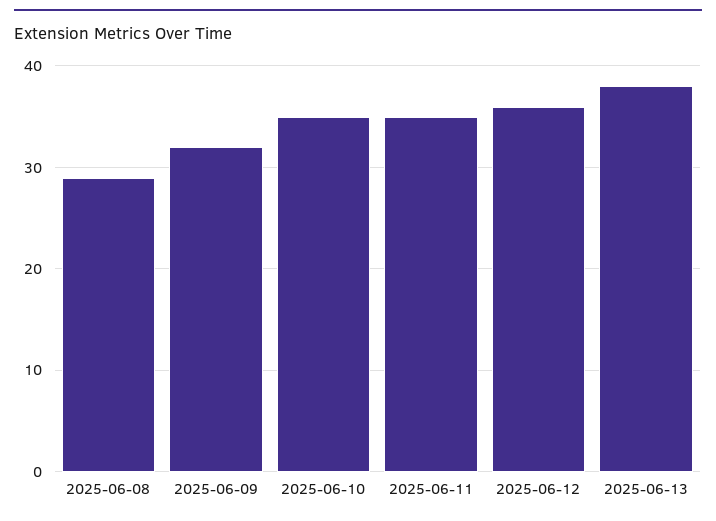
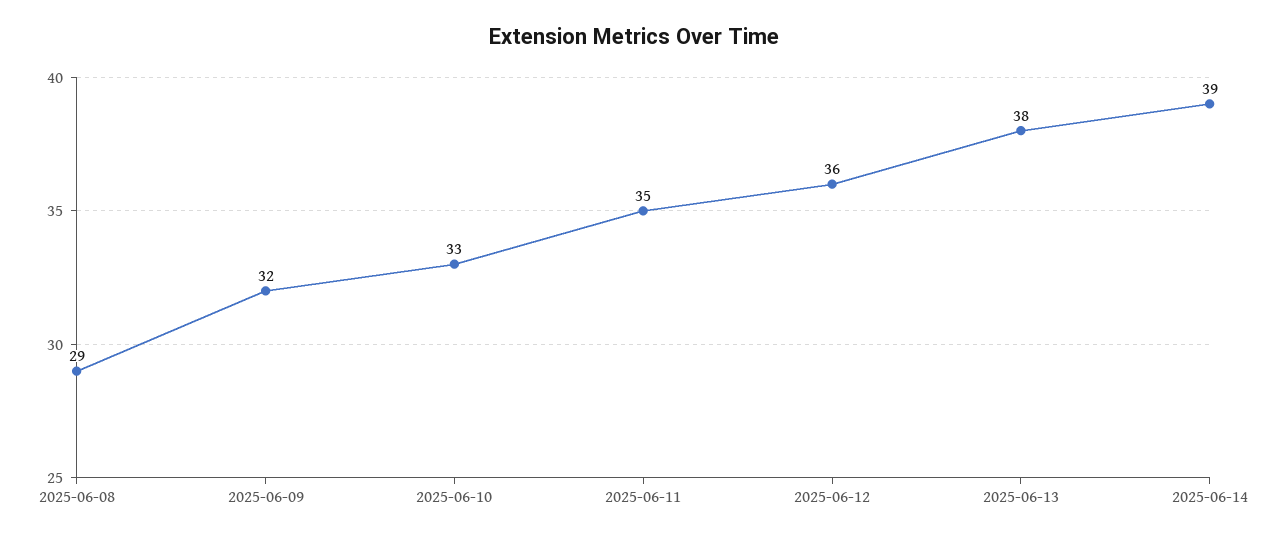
2025-06-10: 35 -> 33
2025-06-14: none -> 39

